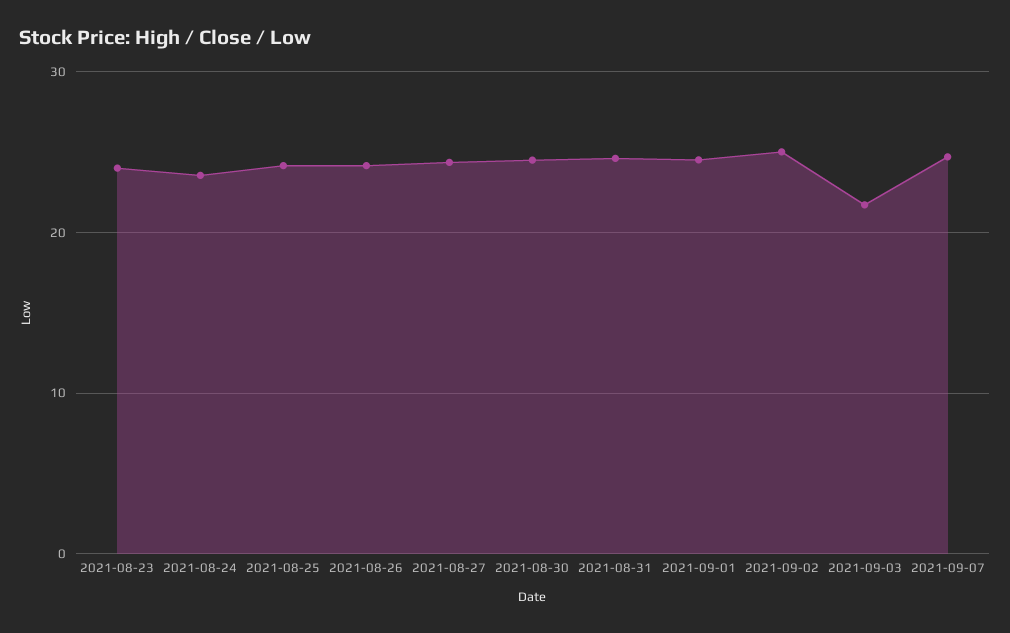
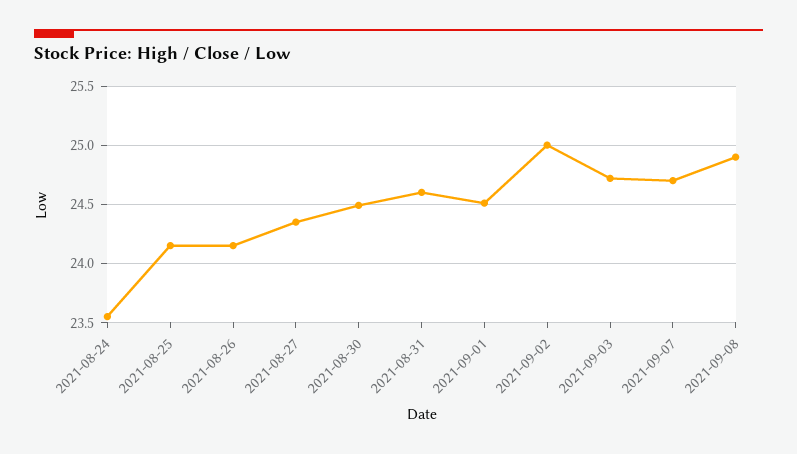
2021-08-23: 24 -> none
2021-09-03: 22 -> 24.7
2021-09-08: none -> 24.9

